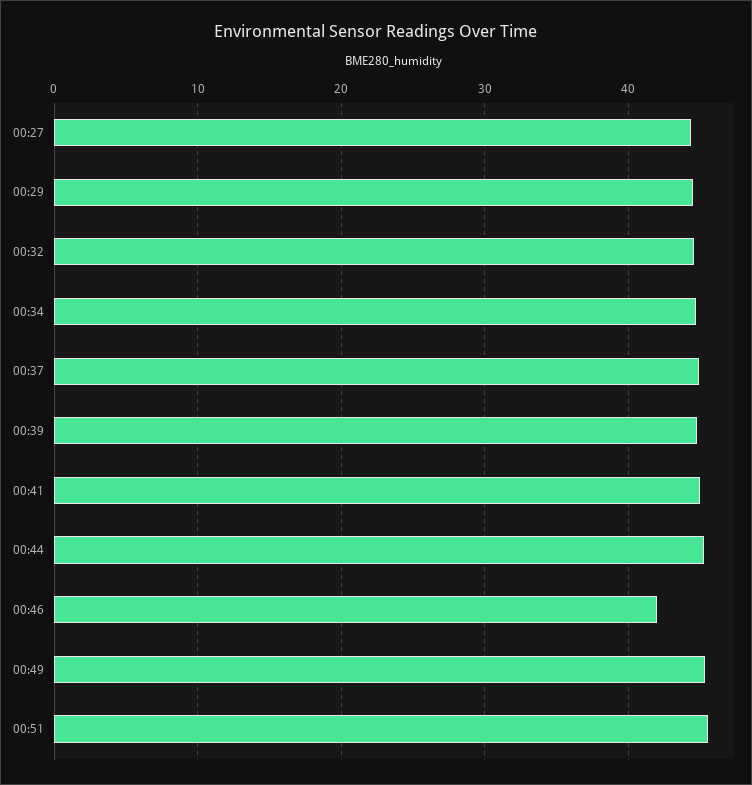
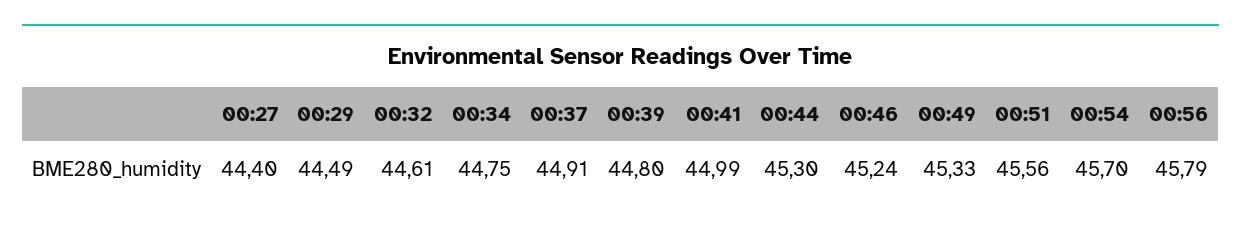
00:46: 42 -> 45.24
00:54: none -> 45.7
00:56: none -> 45.79

